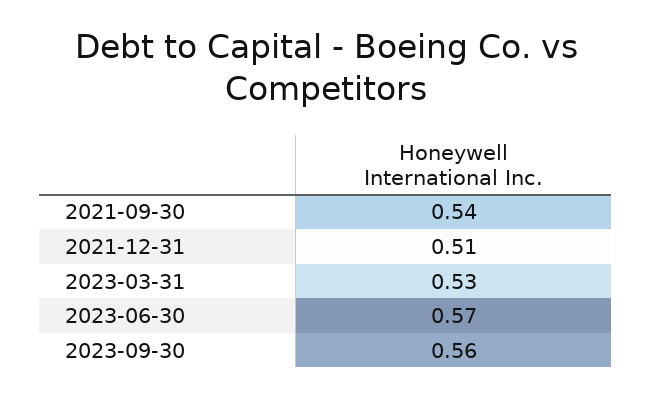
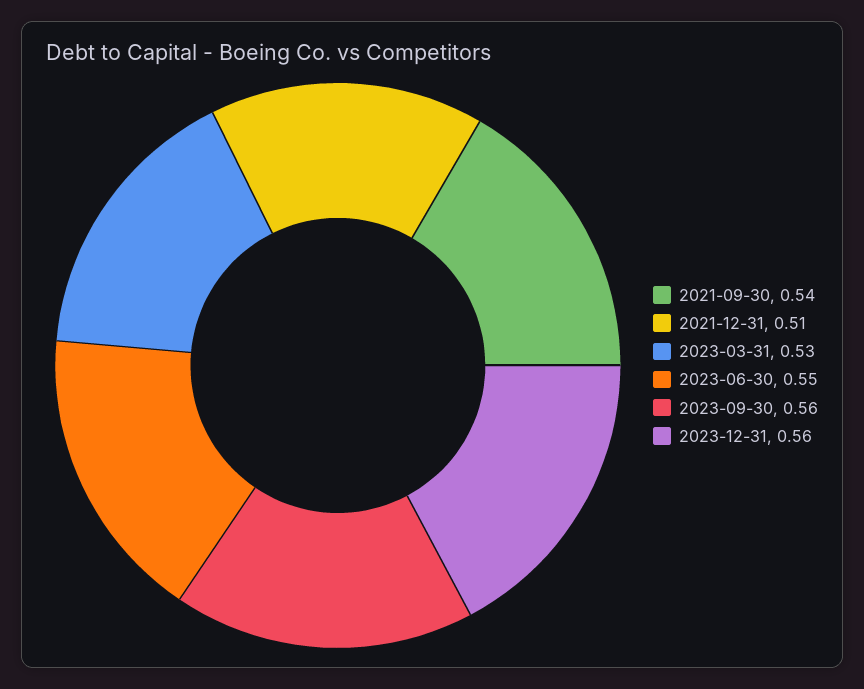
2023-06-30: 0.57 -> 0.55
2023-12-31: none -> 0.56

